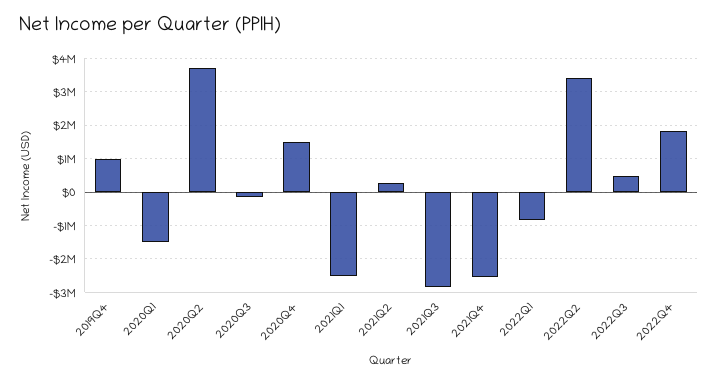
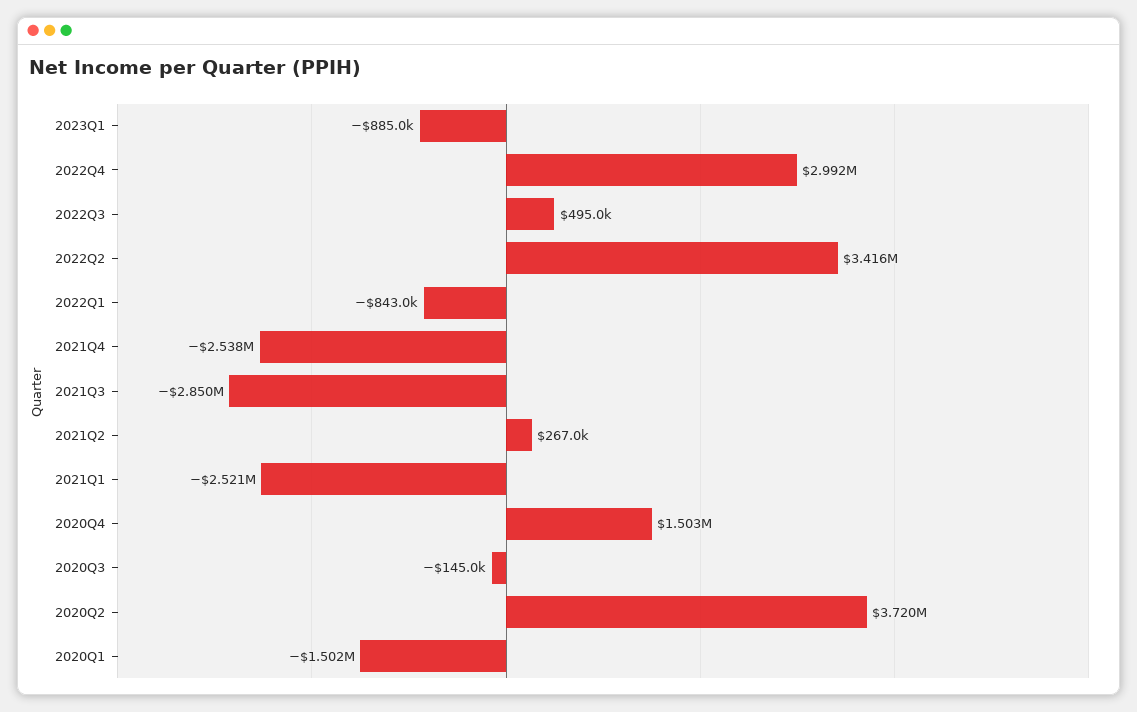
2019Q4: 1000000 -> none
2022Q4: 1800000 -> 2992000
2023Q1: none -> -885000

